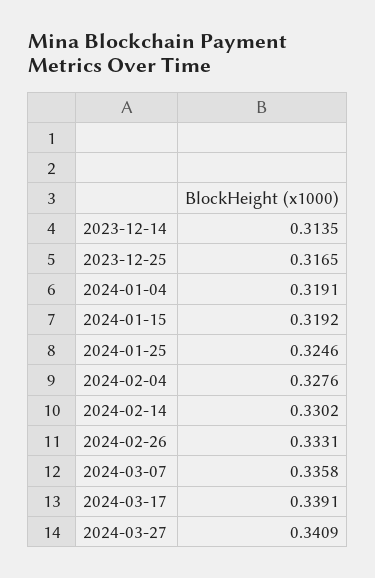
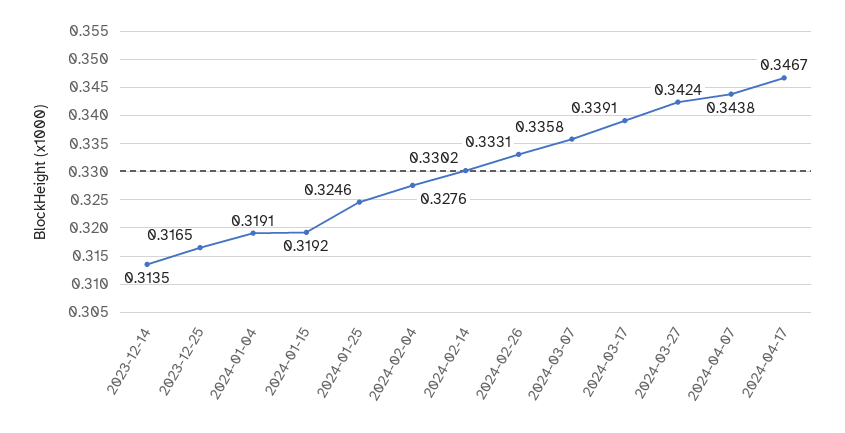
2024-03-27: 0.3409 -> 0.3424
2024-04-07: none -> 0.3438
2024-04-17: none -> 0.3467

